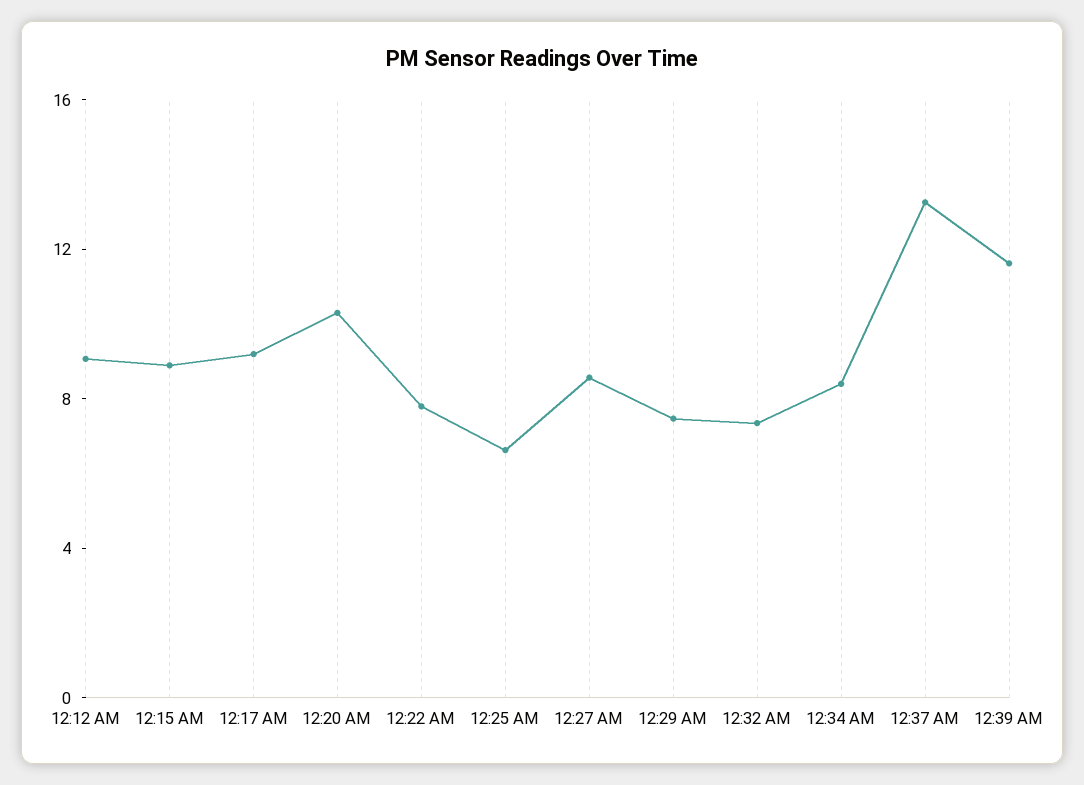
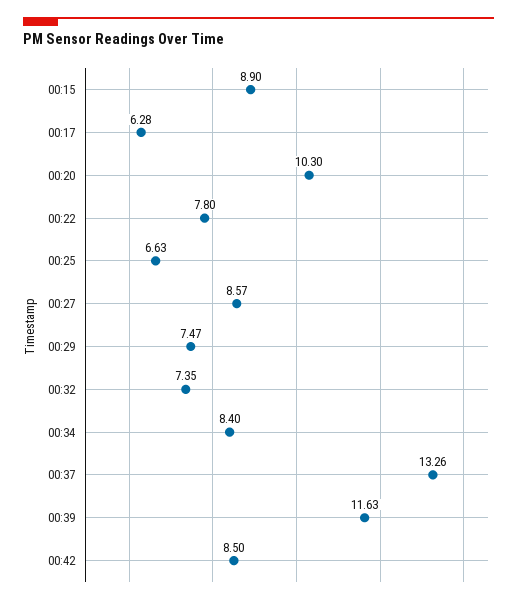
12:12 AM: 9 -> none
12:17 AM: 9 -> 6.28
00:42: none -> 8.5

